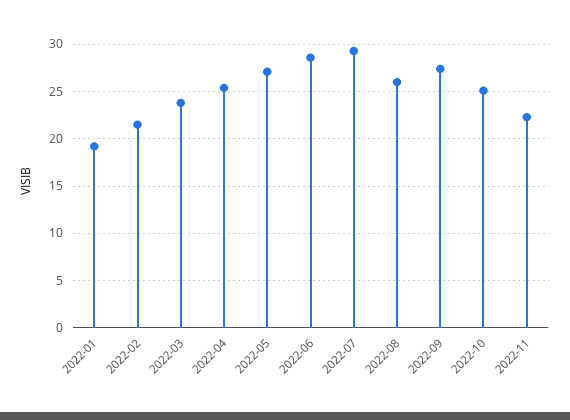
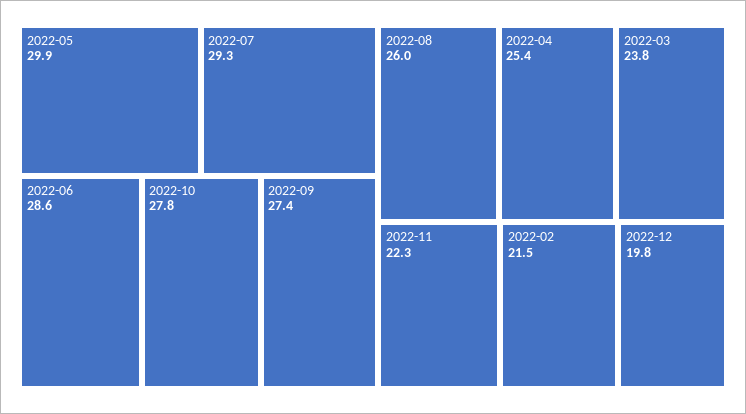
2022-01: 19 -> none
2022-05: 27 -> 29.9
2022-10: 25 -> 27.8
2022-12: none -> 19.8

